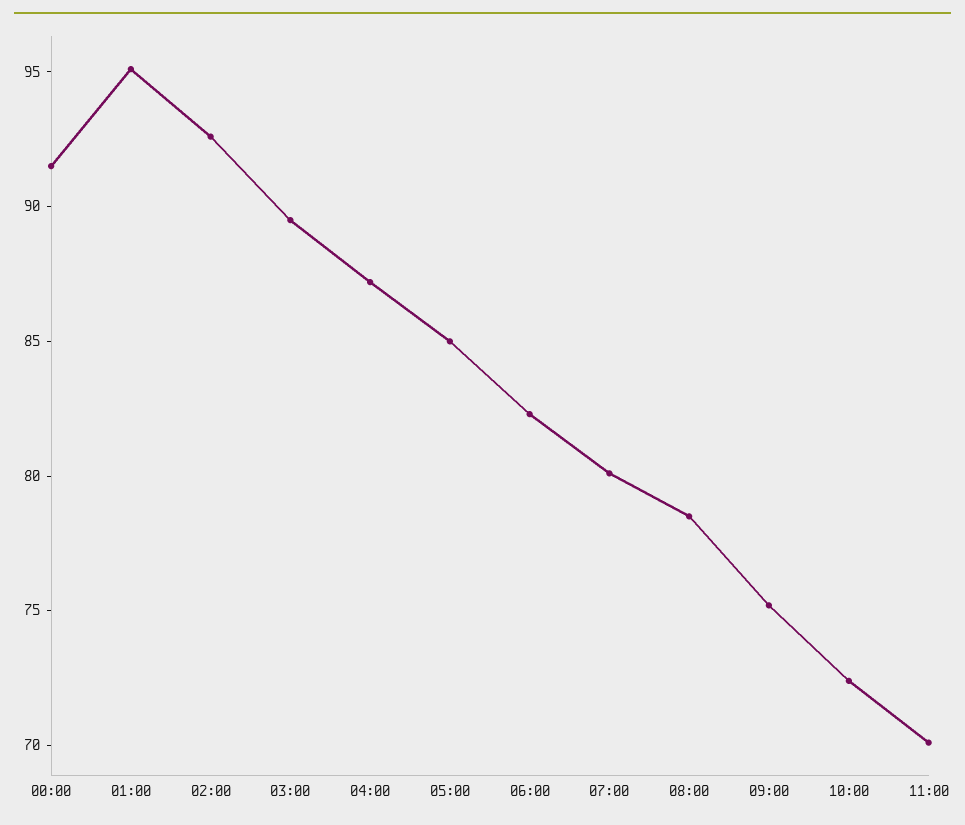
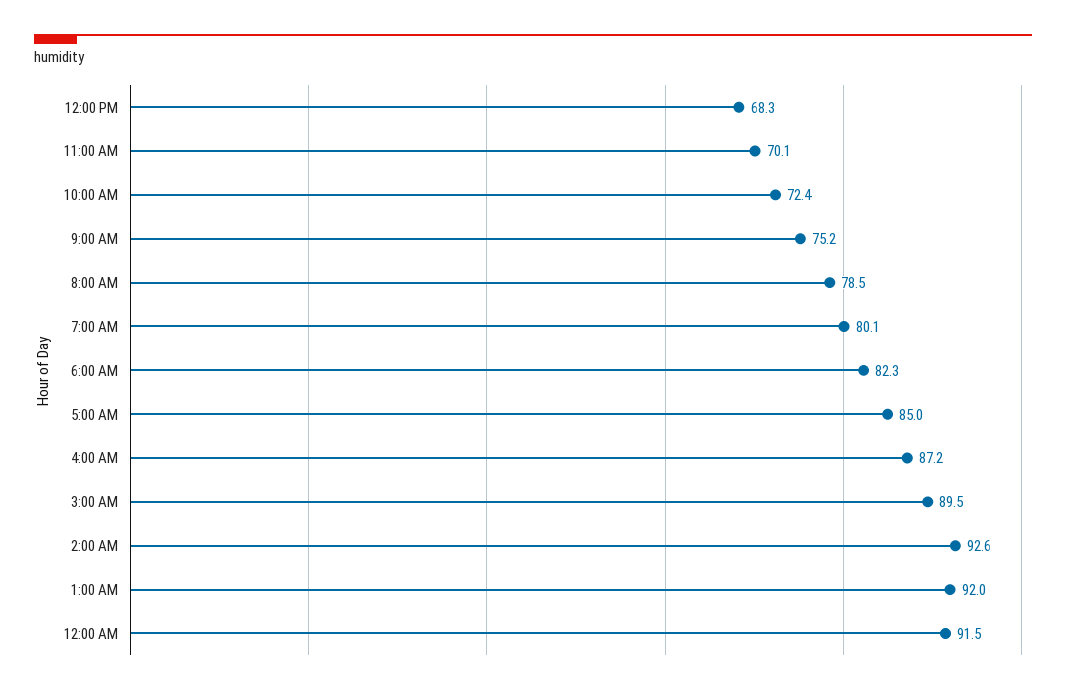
01:00: 95 -> 92
12:00 PM: none -> 68.3

